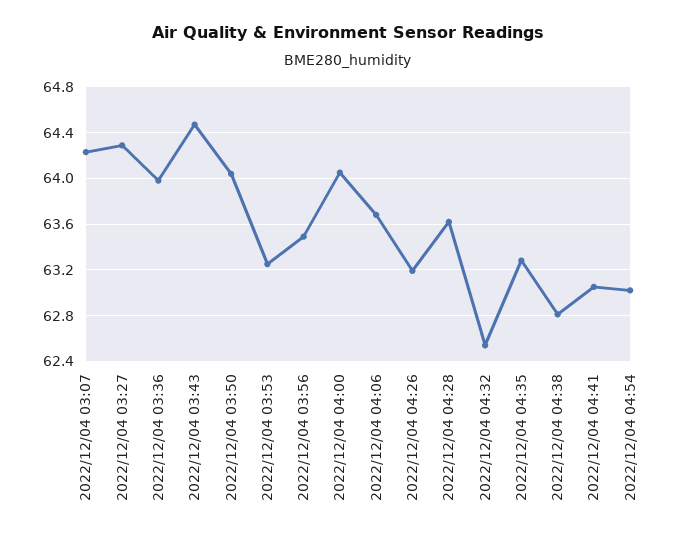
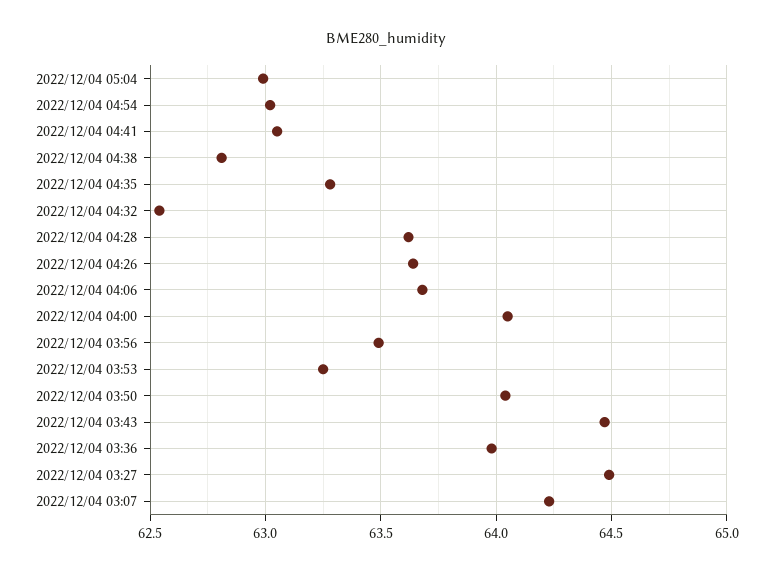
2022/12/04 03:27: 64.3 -> 64.5
2022/12/04 04:26: 63.2 -> 63.65
2022/12/04 05:04: none -> 63

